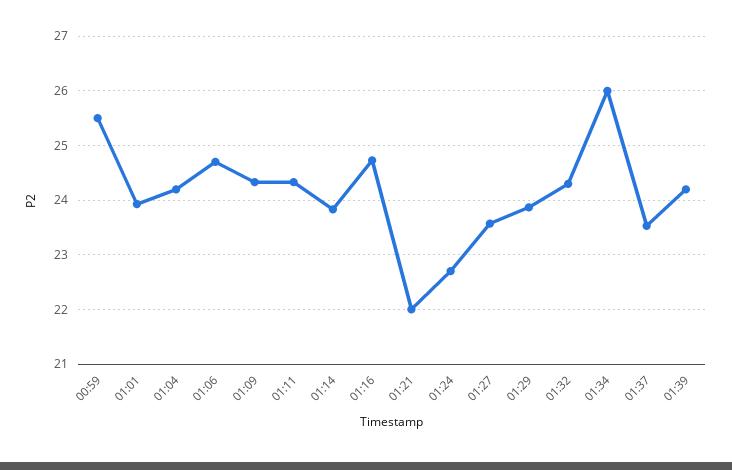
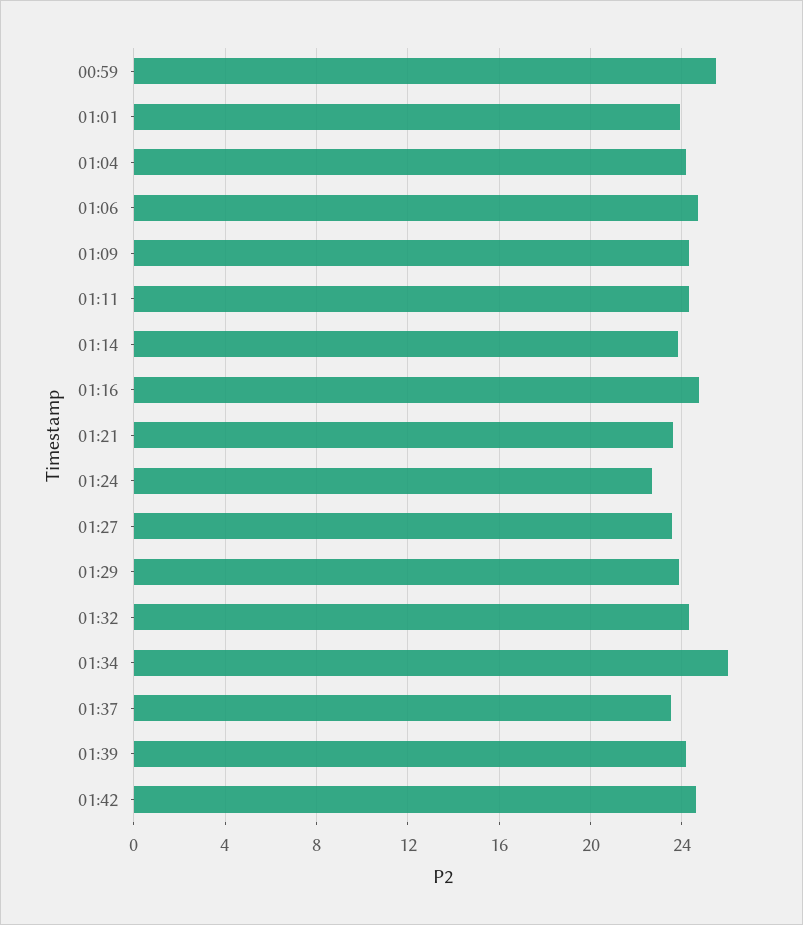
01:21: 22 -> 23.5
01:42: none -> 24.5

